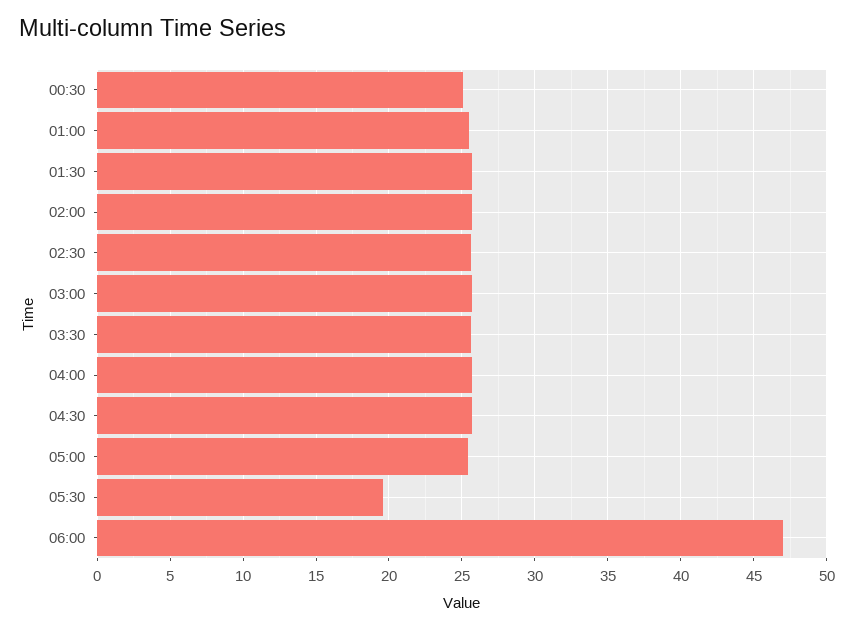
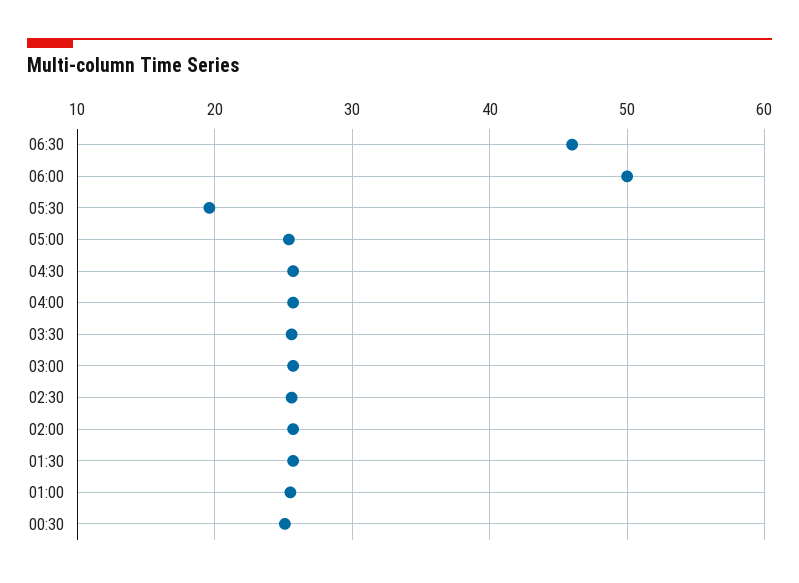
06:00: 47 -> 50
06:30: none -> 46

